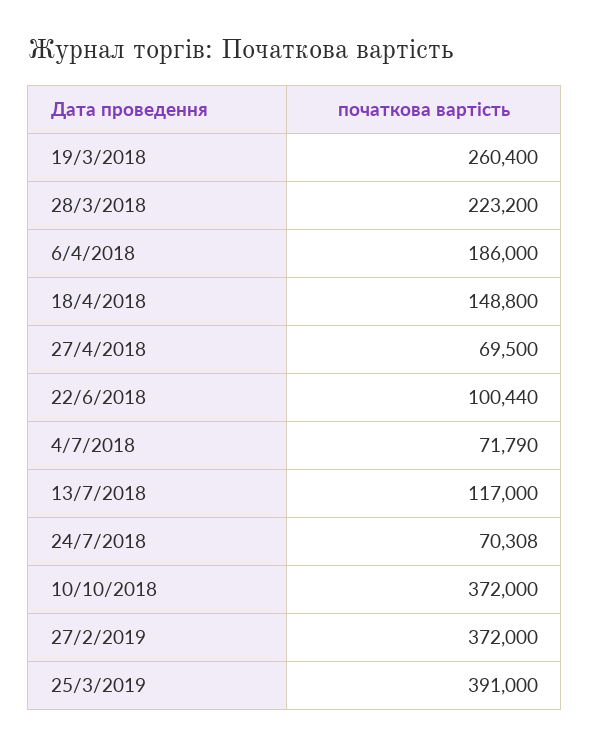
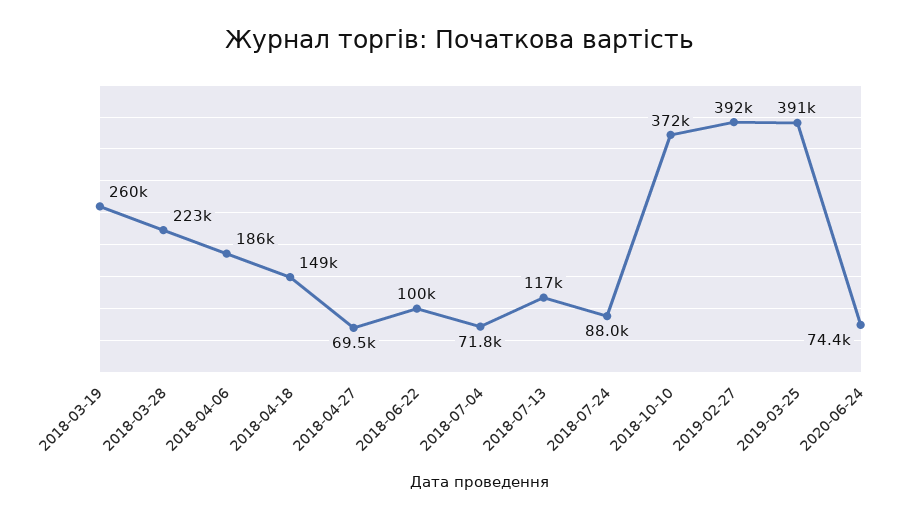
24/7/2018: 70308 -> 88000
27/2/2019: 372000 -> 392000
2020-06-24: none -> 74400

